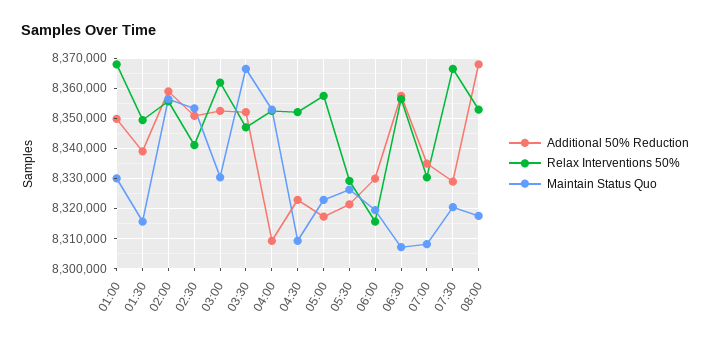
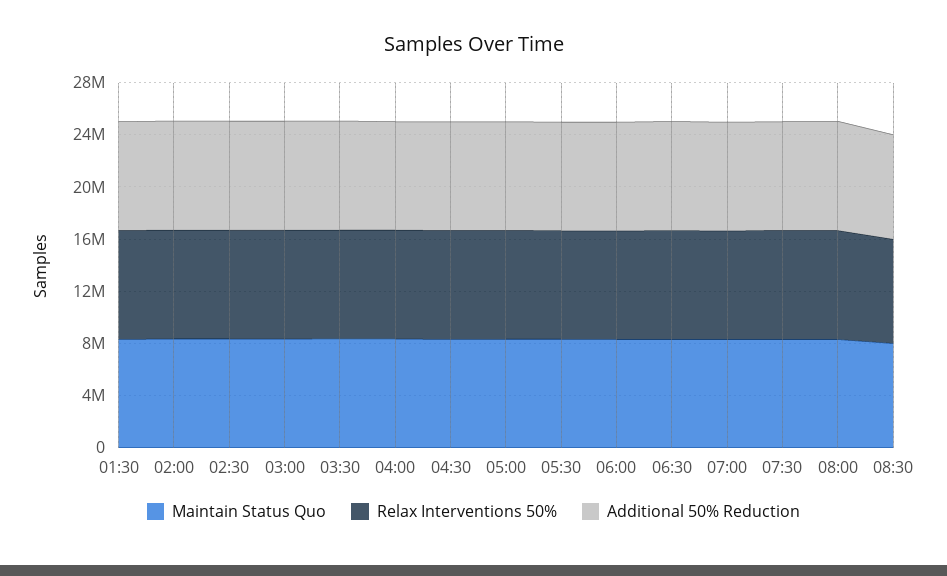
Additional 50% Reduction, 01:00: 8350000 -> none
Relax Interventions 50%, 01:00: 8368000 -> none
Maintain Status Quo, 01:00: 8330000 -> none
Maintain Status Quo, 08:30: none -> 8000000
Relax Interventions 50%, 08:30: none -> 8000000
Additional 50% Reduction, 08:30: none -> 8000000

